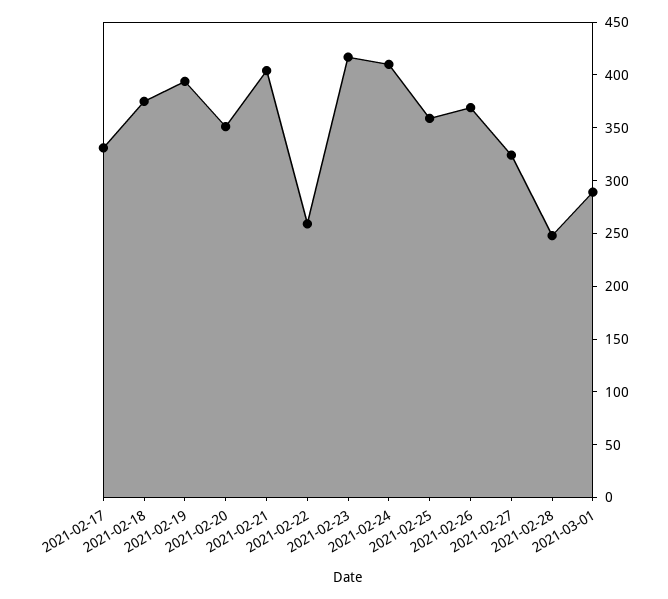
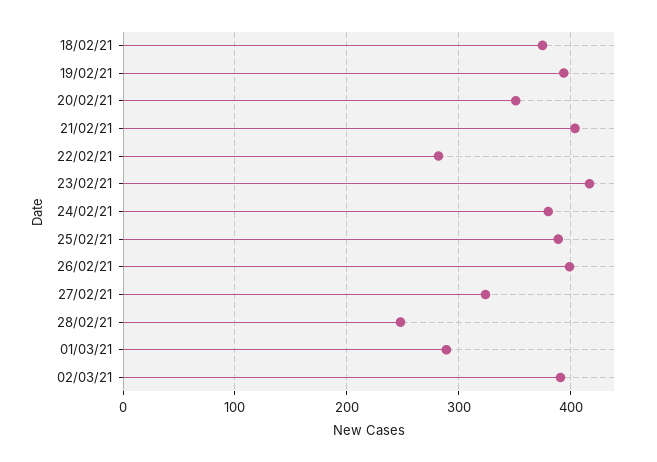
2021-02-17: 330 -> none
2021-02-22: 260 -> 280
2021-02-24: 410 -> 380
2021-02-25: 360 -> 390
2021-02-26: 370 -> 400
02/03/21: none -> 390

